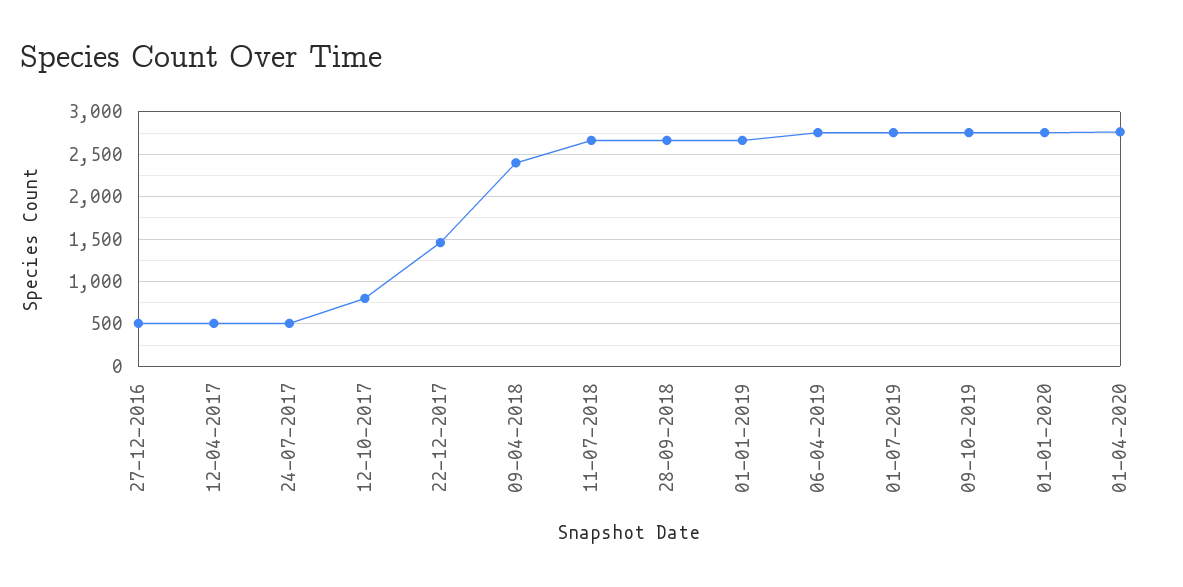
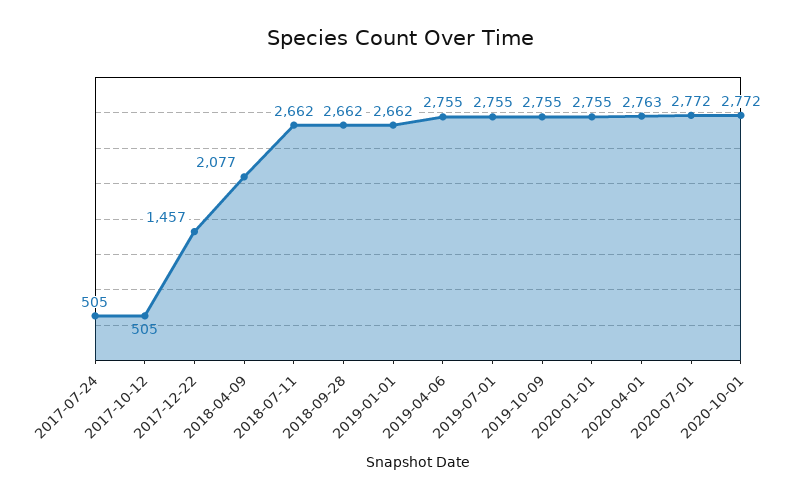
27-12-2016: 500 -> none
12-04-2017: 500 -> none
12-10-2017: 800 -> 505
09-04-2018: 2400 -> 2077
2020-07-01: none -> 2772
2020-10-01: none -> 2772

